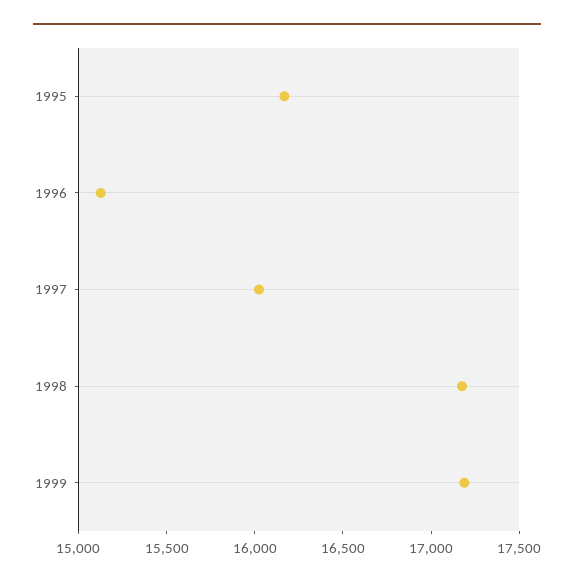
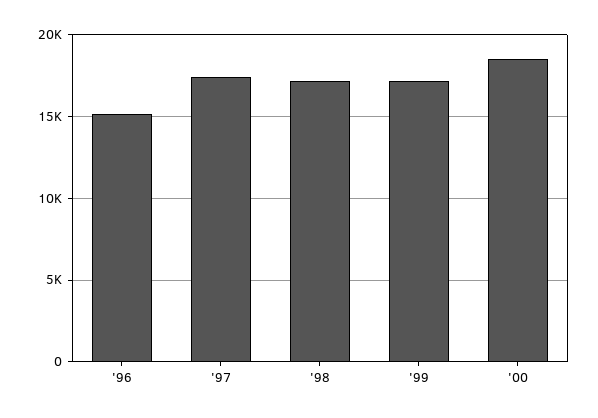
1995: 16200 -> none
1997: 16000 -> 17500
'00: none -> 18500

